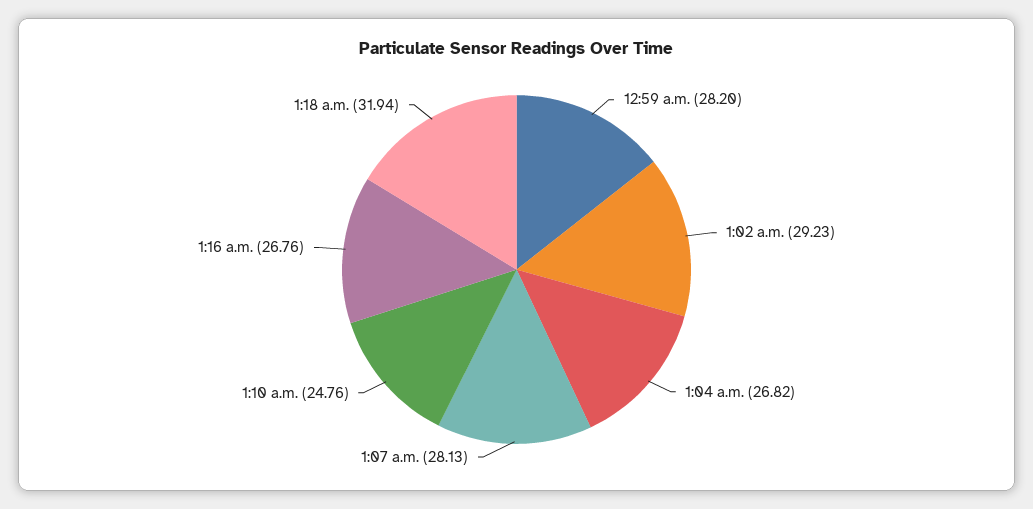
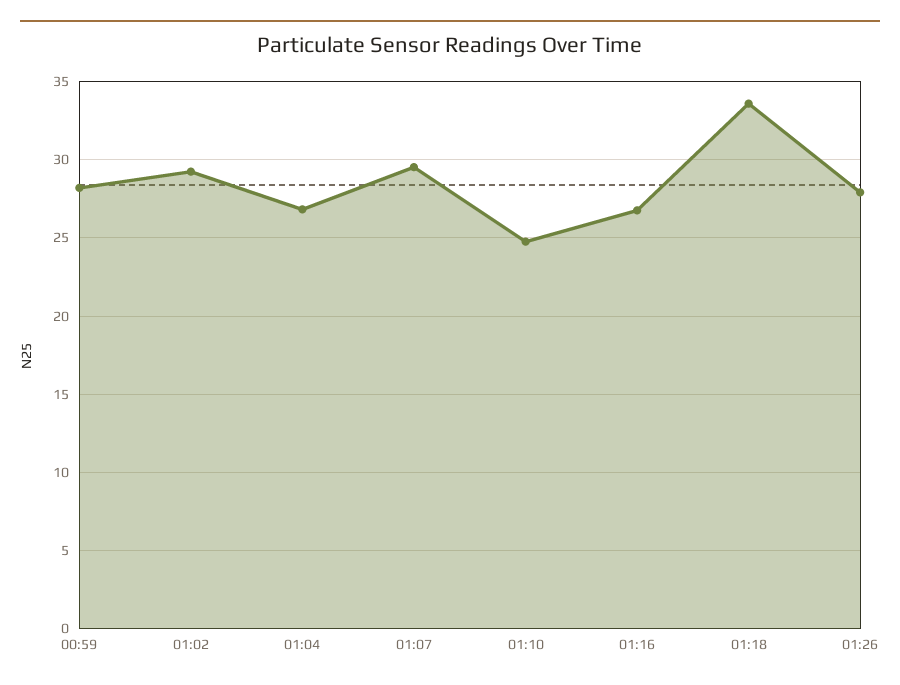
1:07 a.m.: 28.13 -> 29.5
1:18 a.m.: 31.94 -> 33.5
01:26: none -> 28

